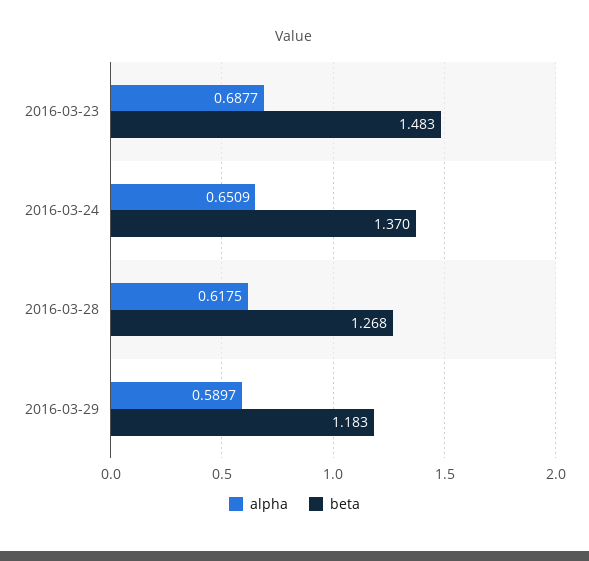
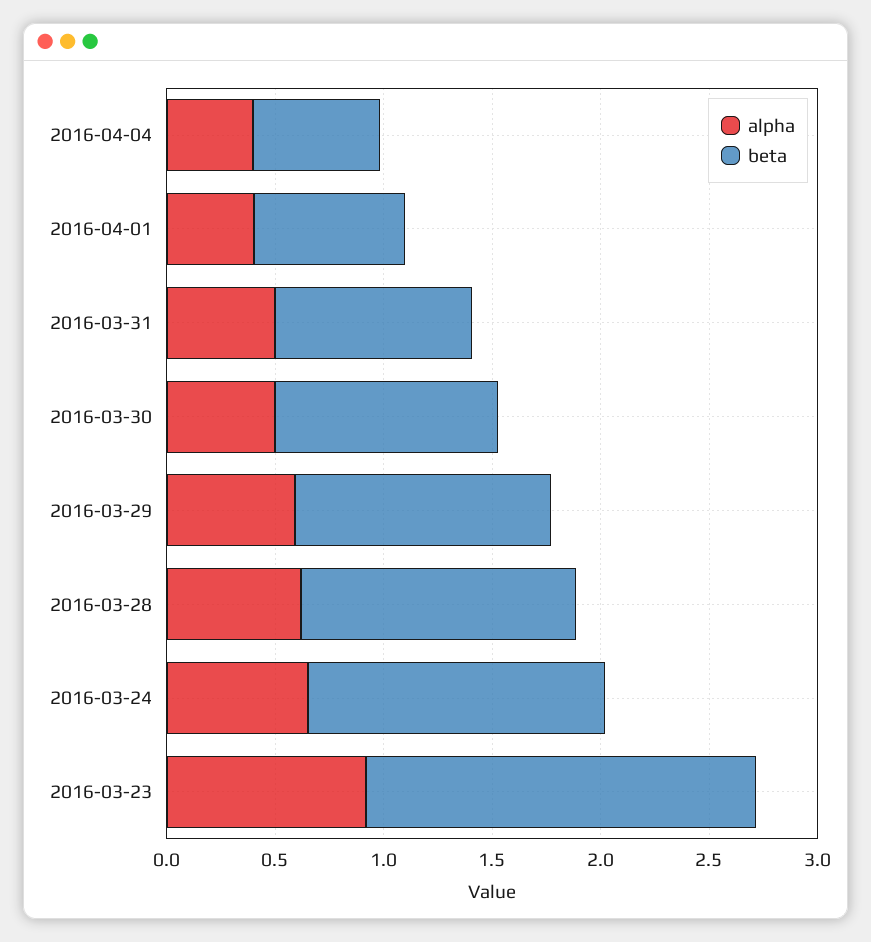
alpha, 2016-03-23: 0.6877 -> 0.9
beta, 2016-03-23: 1.483 -> 1.8
alpha, 2016-04-04: none -> 0.4
beta, 2016-04-04: none -> 0.6
alpha, 2016-04-01: none -> 0.4
beta, 2016-04-01: none -> 0.7
alpha, 2016-03-31: none -> 0.5
beta, 2016-03-31: none -> 0.9
alpha, 2016-03-30: none -> 0.5
beta, 2016-03-30: none -> 1

